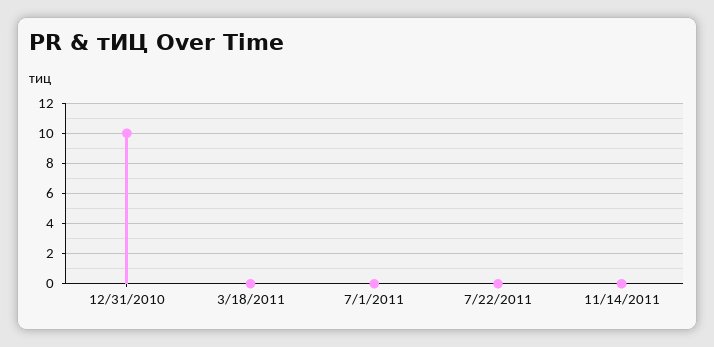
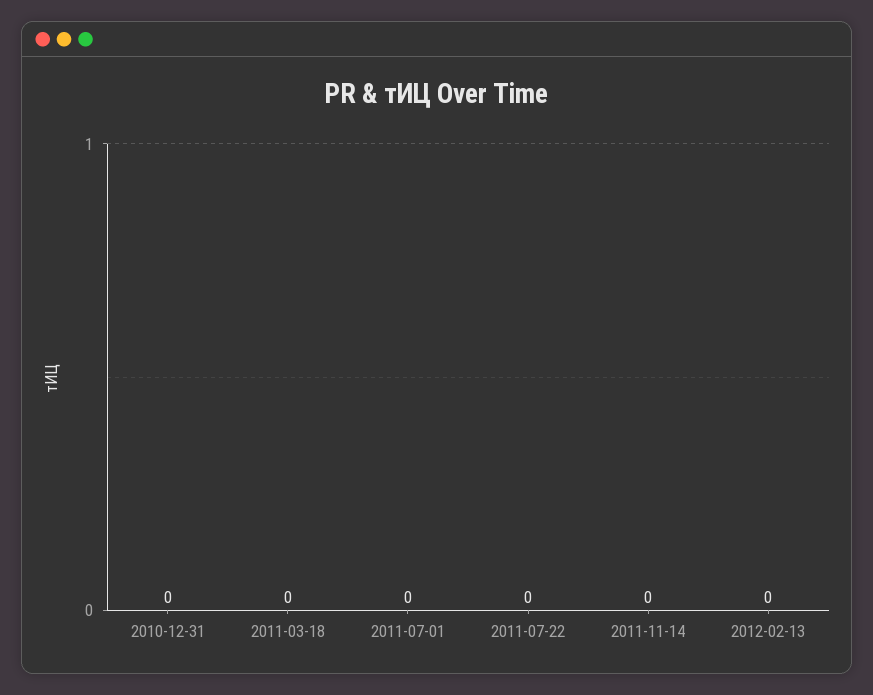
12/31/2010: 10 -> 0
2012-02-13: none -> 0

